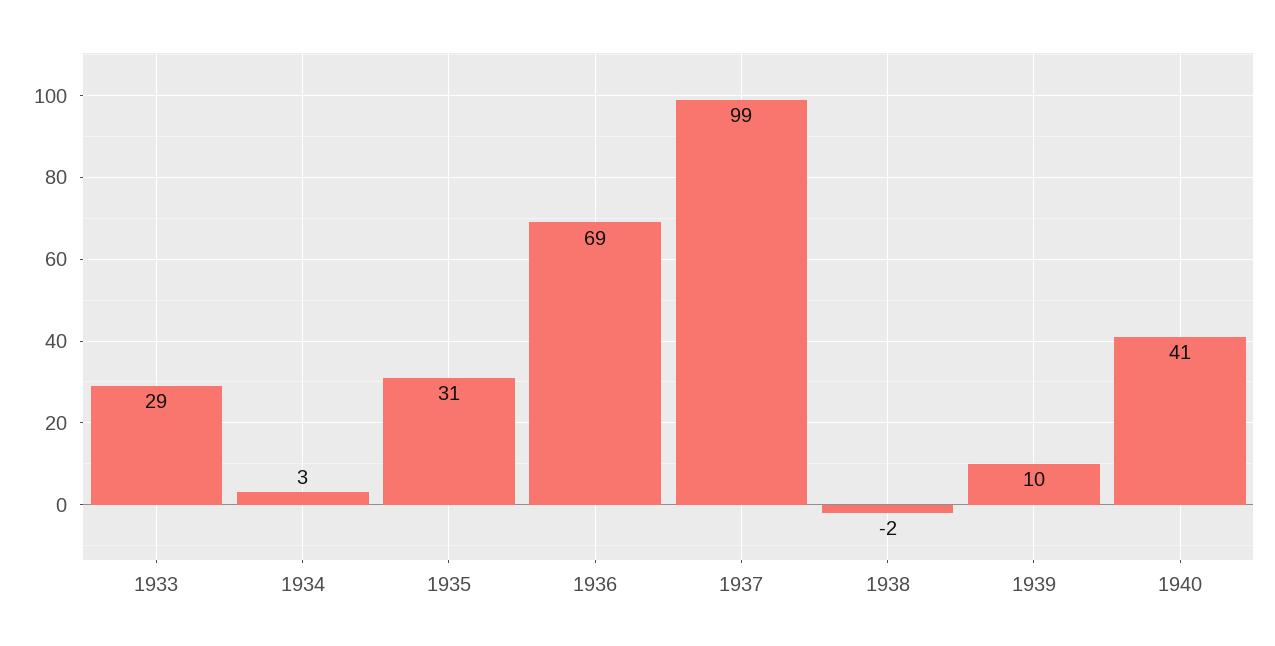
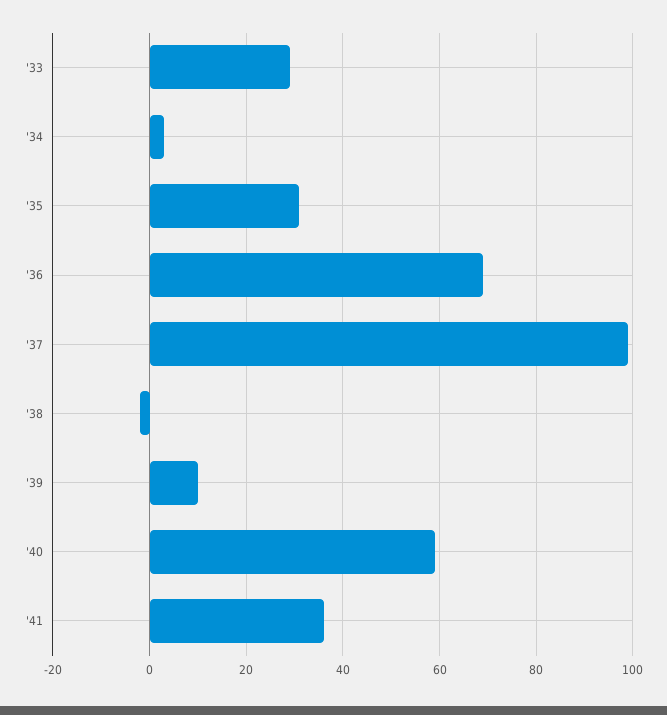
1940: 41 -> 60
'41: none -> 35

